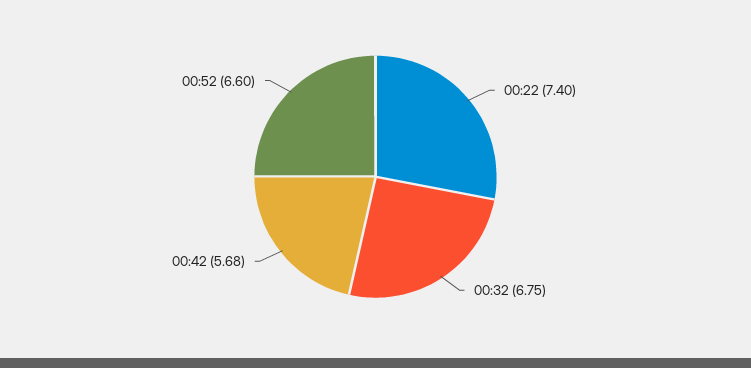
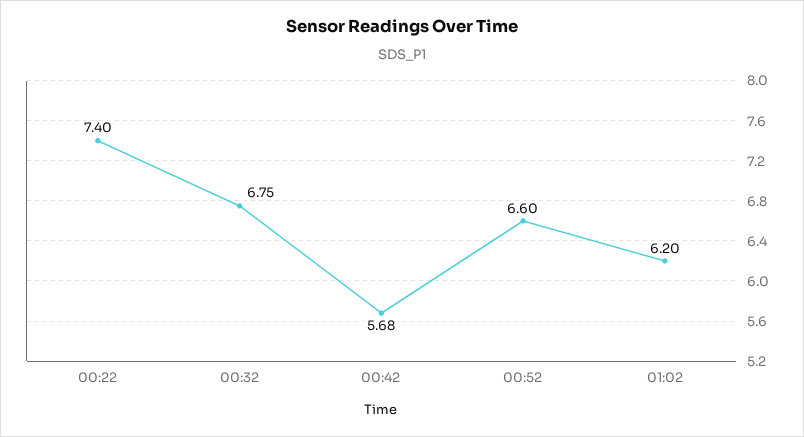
01:02: none -> 6.2

